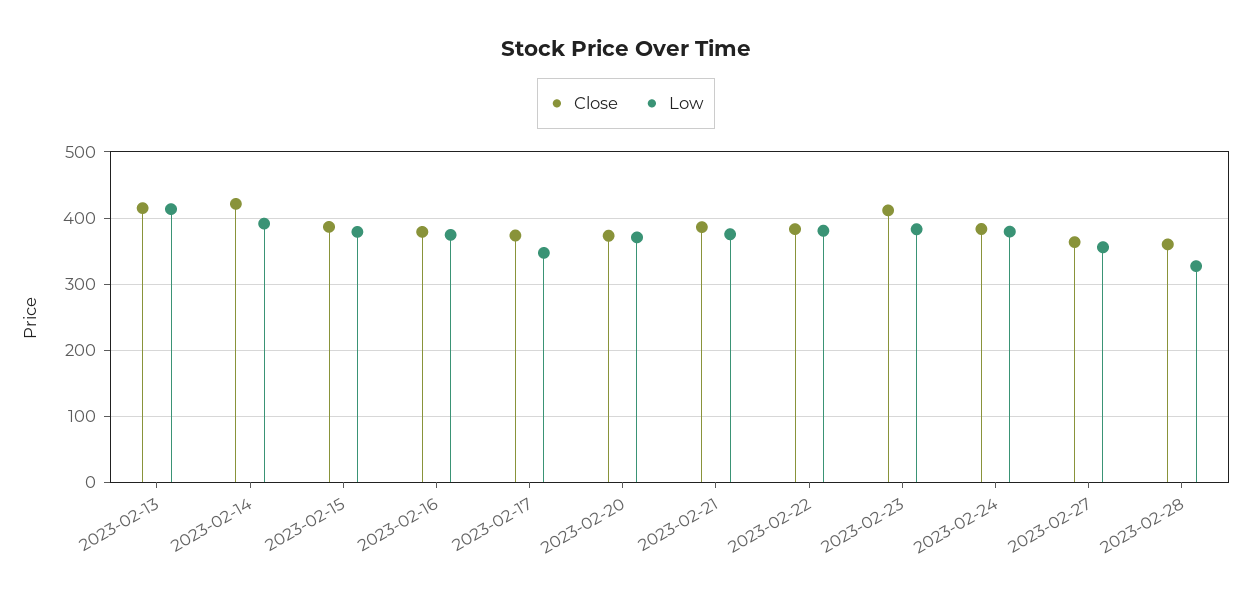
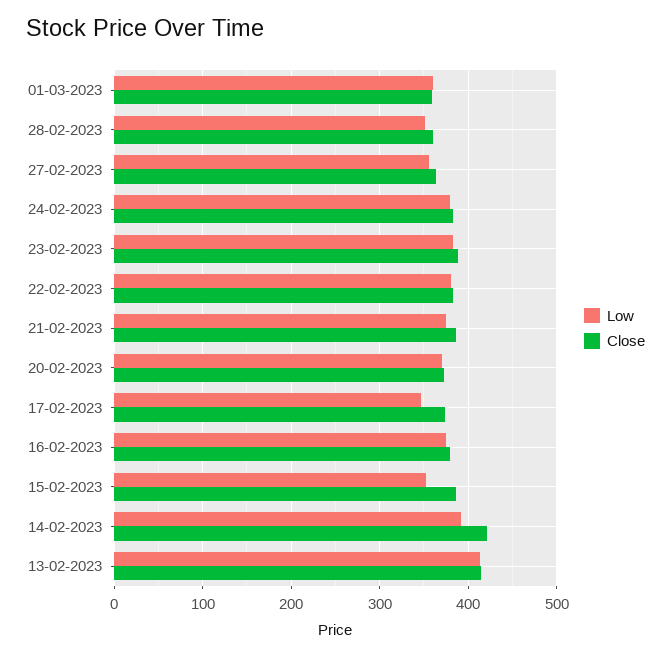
Low, 2023-02-15: 380 -> 350
Close, 2023-02-23: 410 -> 390
Low, 2023-02-28: 330 -> 350
Low, 01-03-2023: none -> 360
Close, 01-03-2023: none -> 360

